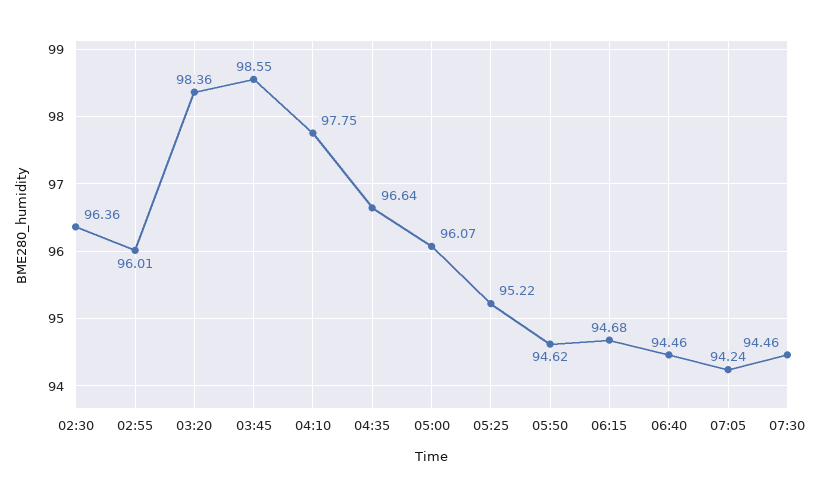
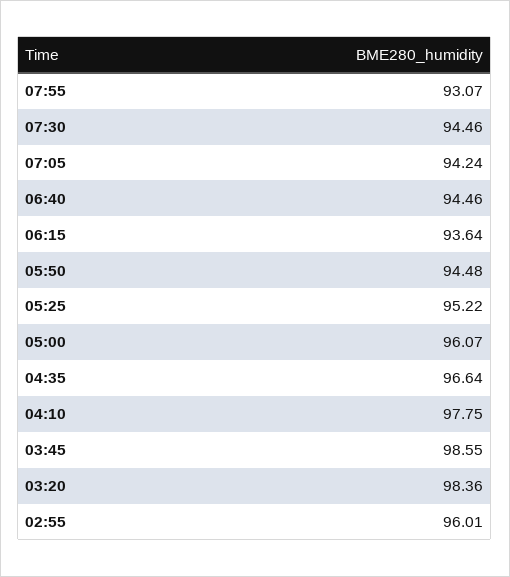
02:30: 96.36 -> none
05:50: 94.62 -> 94.48
06:15: 94.68 -> 93.64
07:55: none -> 93.07

